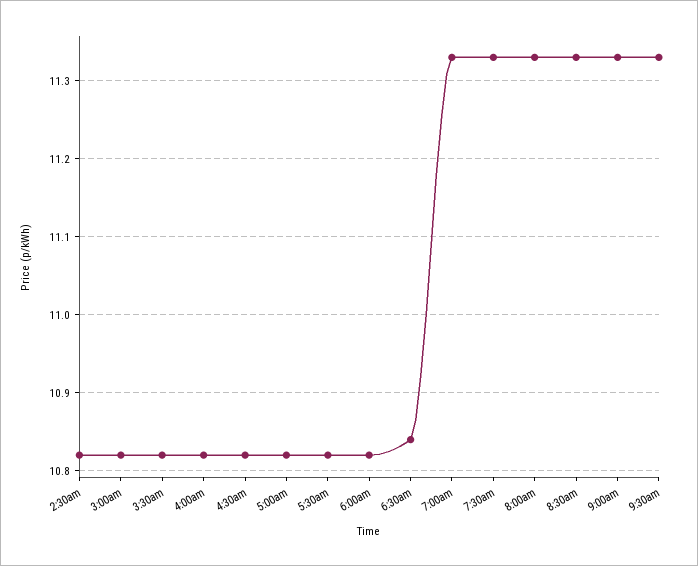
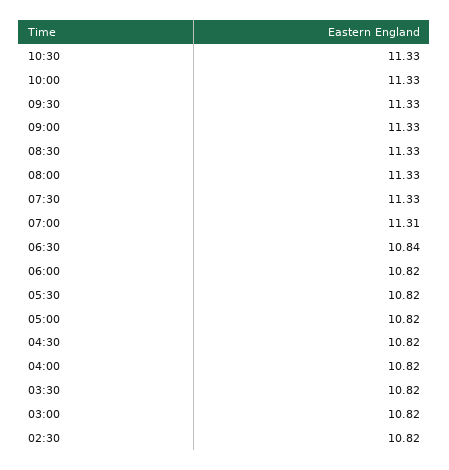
7:00am: 11.33 -> 11.31
10:30: none -> 11.33
10:00: none -> 11.33

